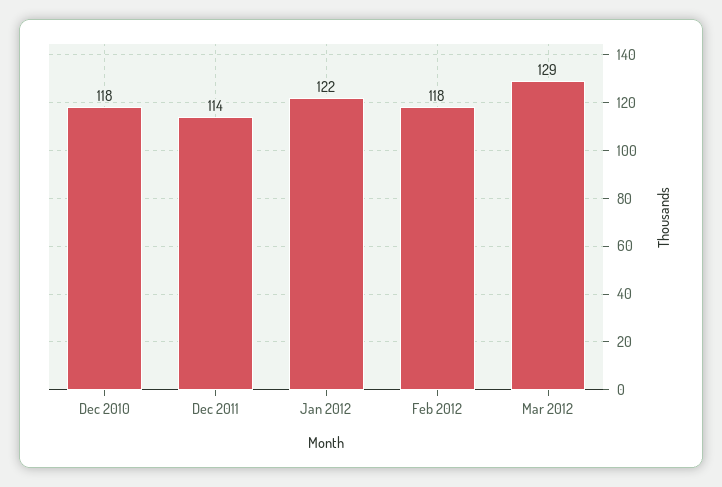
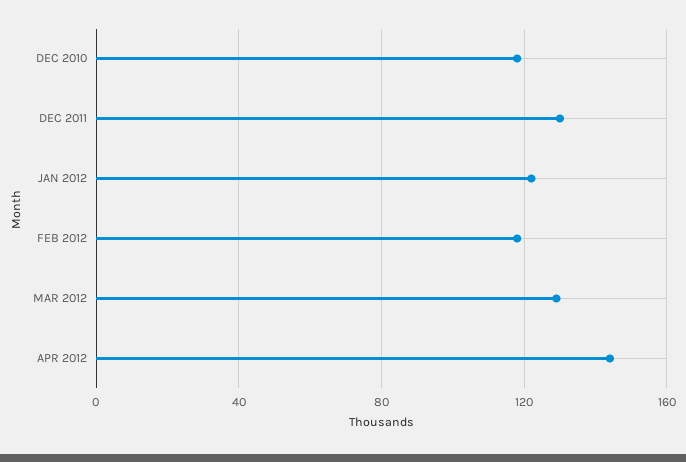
Dec 2011: 114 -> 130
APR 2012: none -> 145

